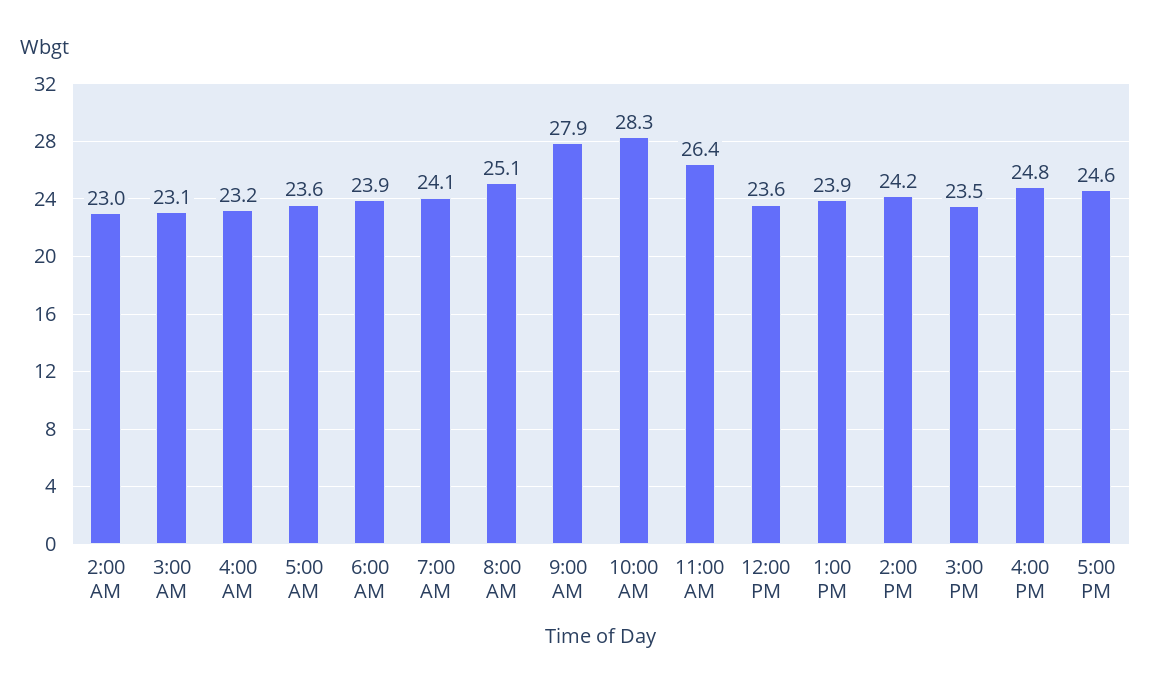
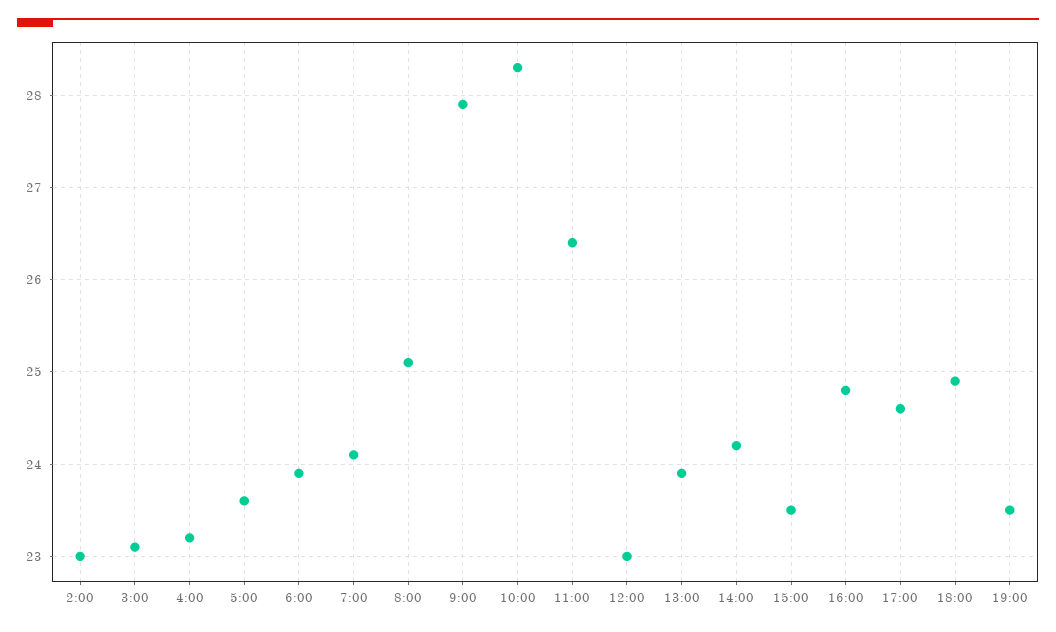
12:00 PM: 23.6 -> 23
18:00: none -> 24.9
19:00: none -> 23.5

